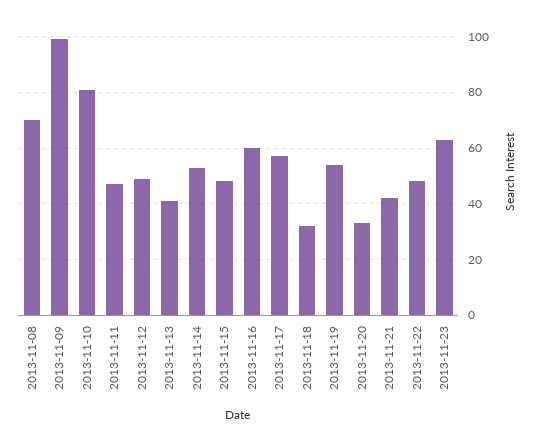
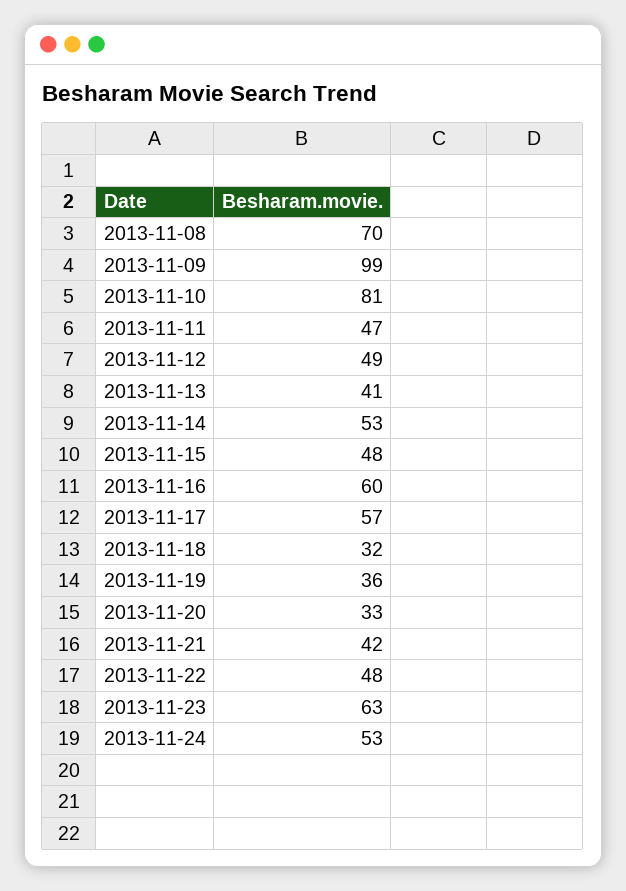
2013-11-19: 55 -> 36
2013-11-24: none -> 53

